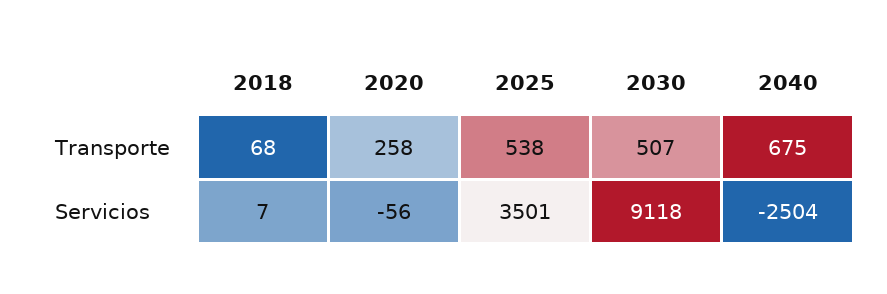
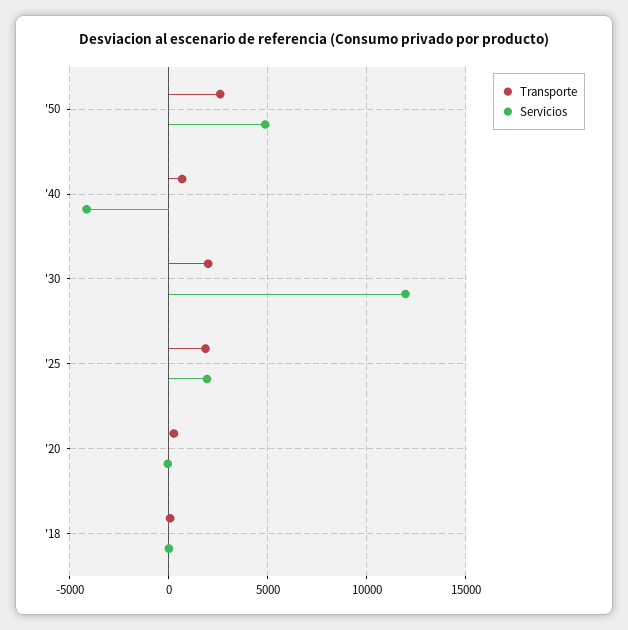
Transporte, 2025: 538 -> 2000
Transporte, 2030: 507 -> 2000
Servicios, 2025: 3501 -> 2000
Servicios, 2030: 9118 -> 12000
Servicios, 2040: -2504 -> -4000
Transporte, '50: none -> 2500
Servicios, '50: none -> 5000

